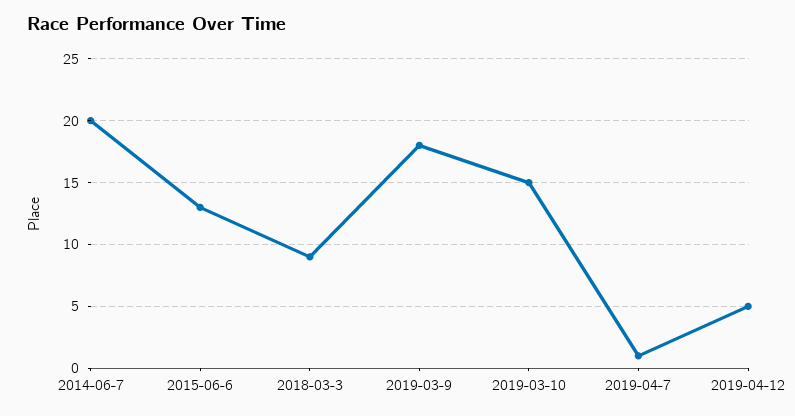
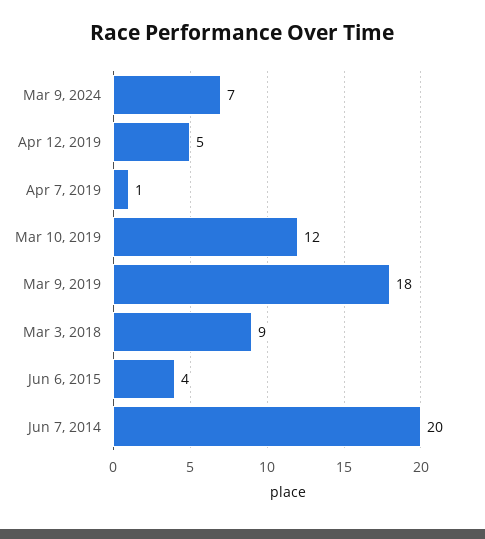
2015-06-6: 13 -> 4
2019-03-10: 15 -> 12
Mar 9, 2024: none -> 7

